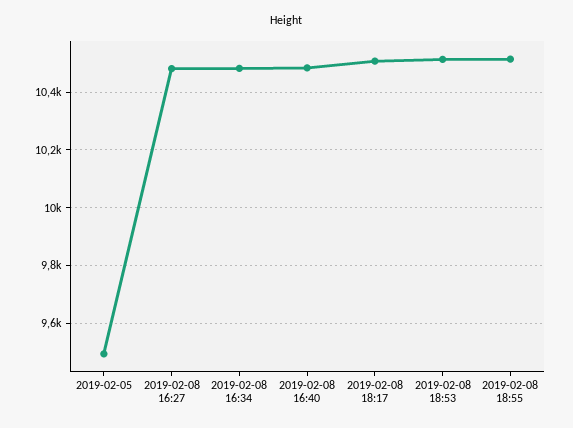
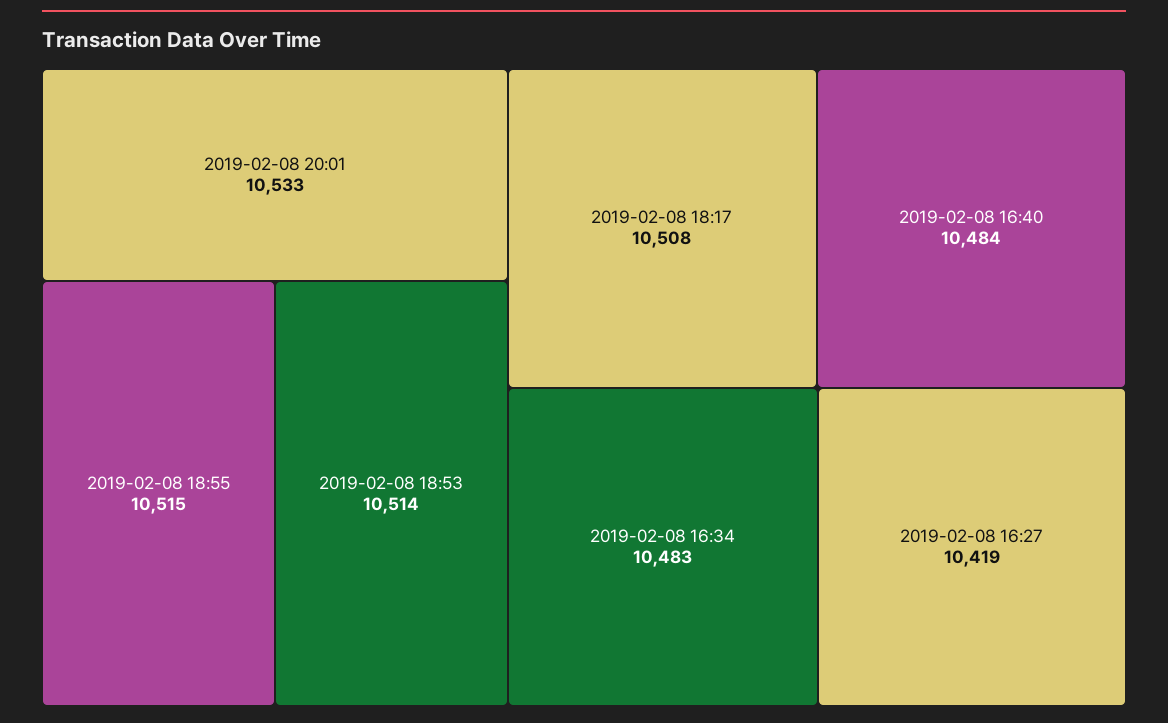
2019-02-05: 9500 -> none
2019-02-08 16:27: 10475 -> 10419
2019-02-08 20:01: none -> 10533

